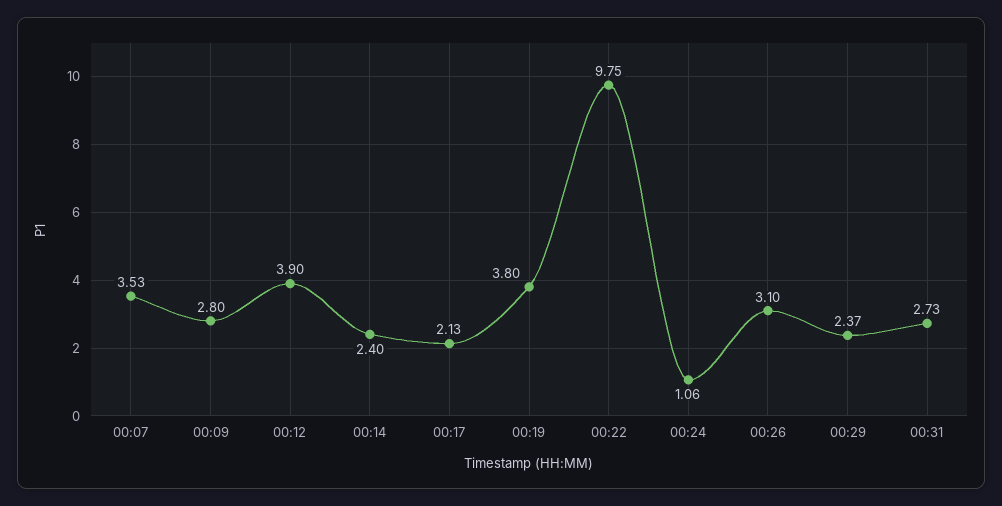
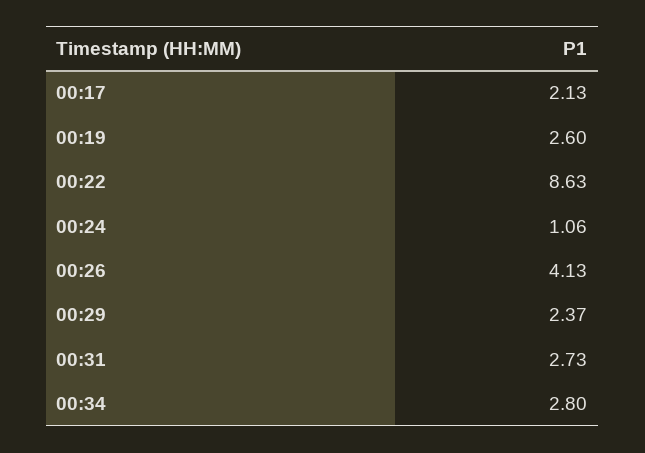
00:07: 3.53 -> none
00:09: 2.8 -> none
00:12: 3.9 -> none
00:14: 2.4 -> none
00:19: 3.8 -> 2.6
00:22: 9.75 -> 8.63
00:26: 3.1 -> 4.13
00:34: none -> 2.8

